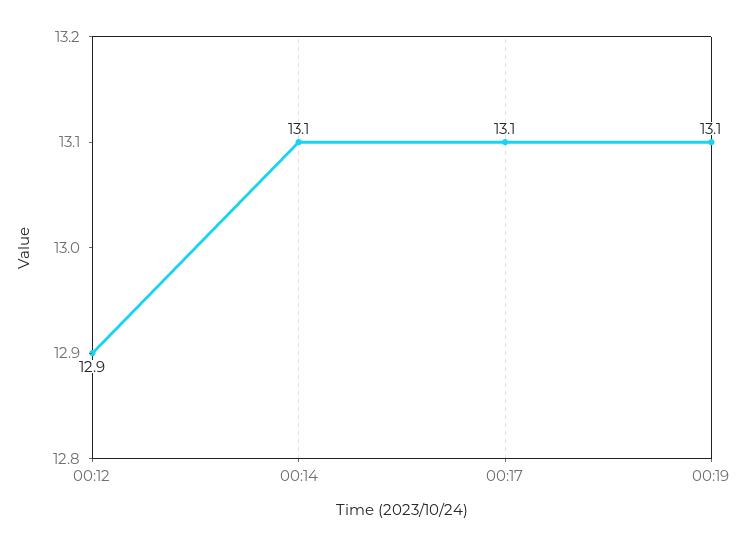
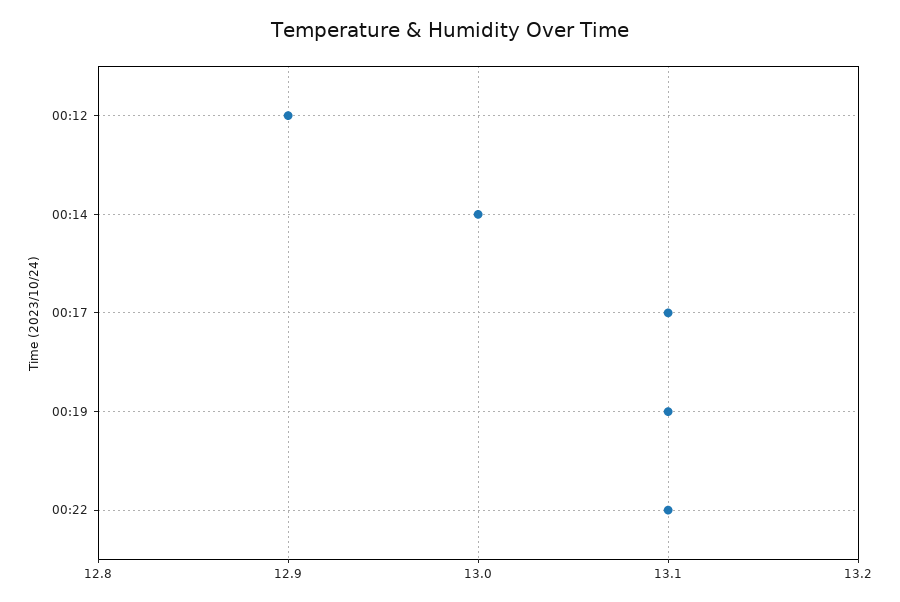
00:14: 13.1 -> 13
00:22: none -> 13.1

